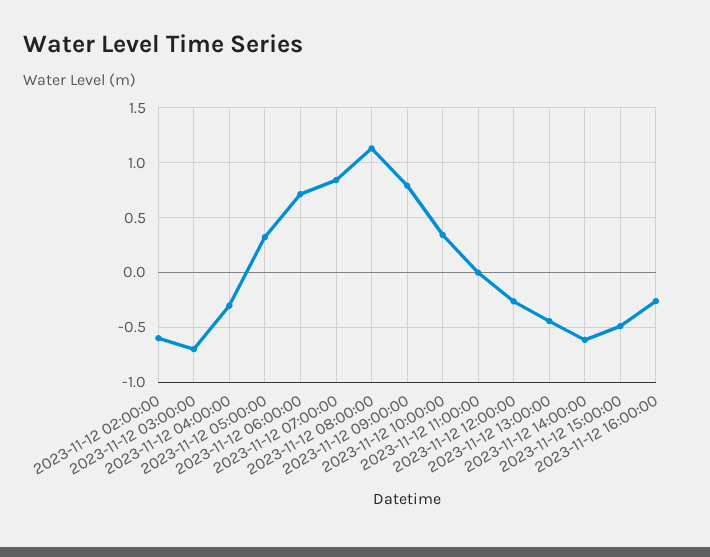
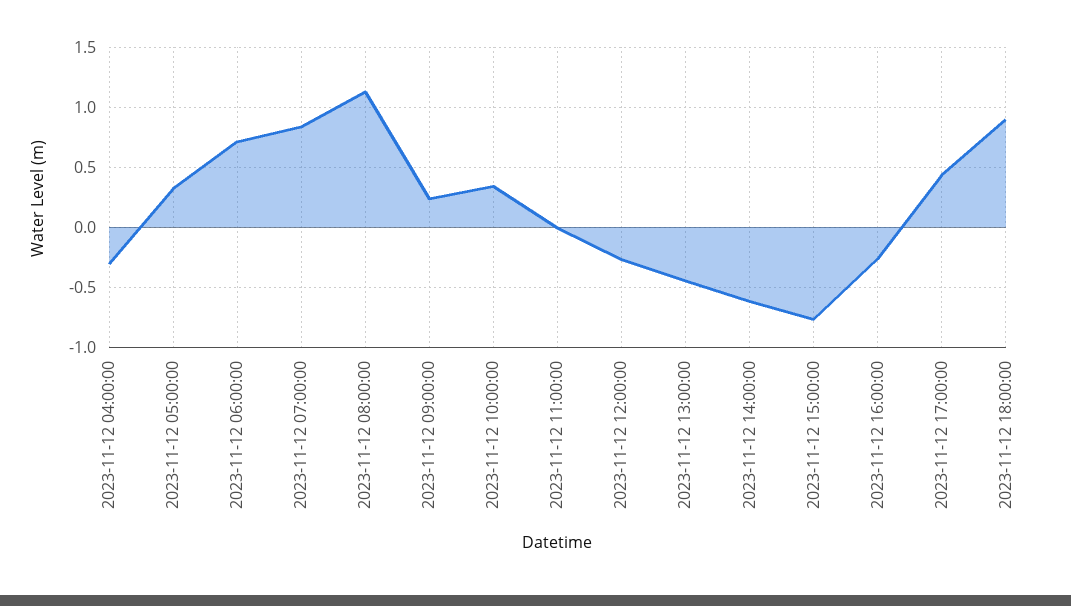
2023-11-12 02:00:00: -0.6 -> none
2023-11-12 03:00:00: -0.7 -> none
2023-11-12 09:00:00: 0.8 -> 0.25
2023-11-12 15:00:00: -0.5 -> -0.75
2023-11-12 17:00:00: none -> 0.45
2023-11-12 18:00:00: none -> 0.9

